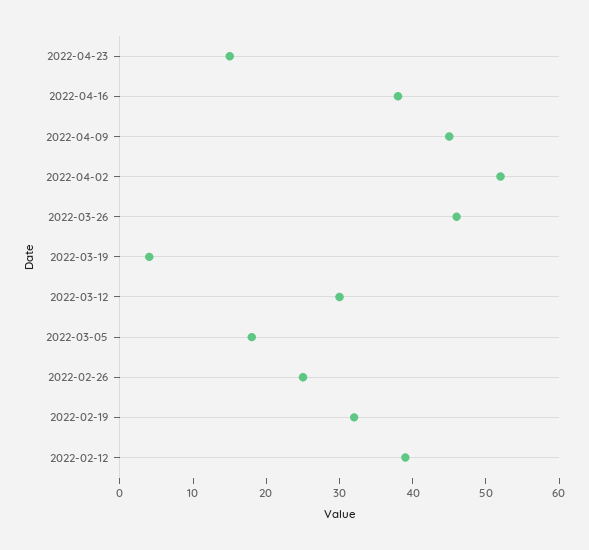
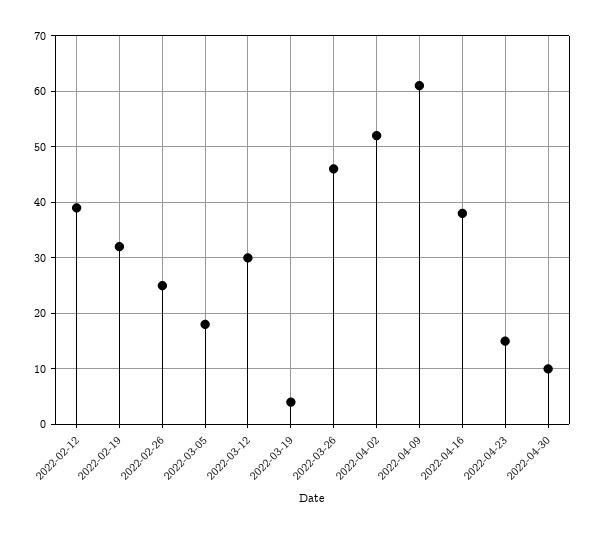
2022-04-09: 45 -> 60
2022-04-30: none -> 10

